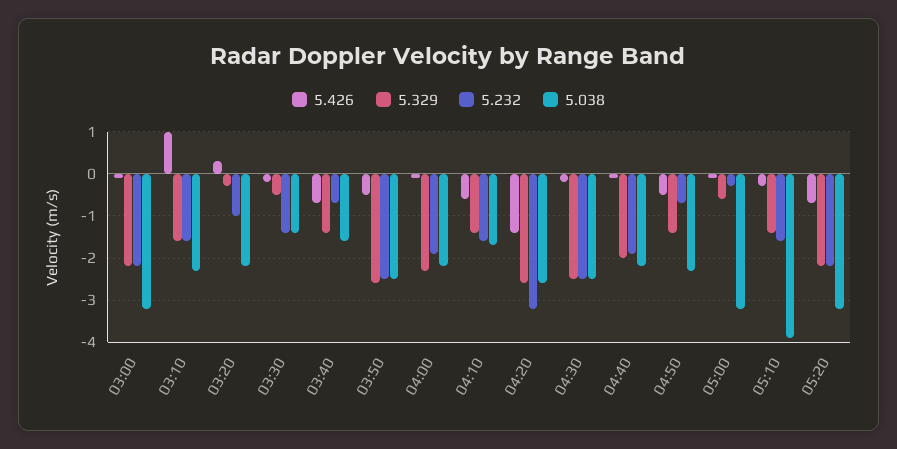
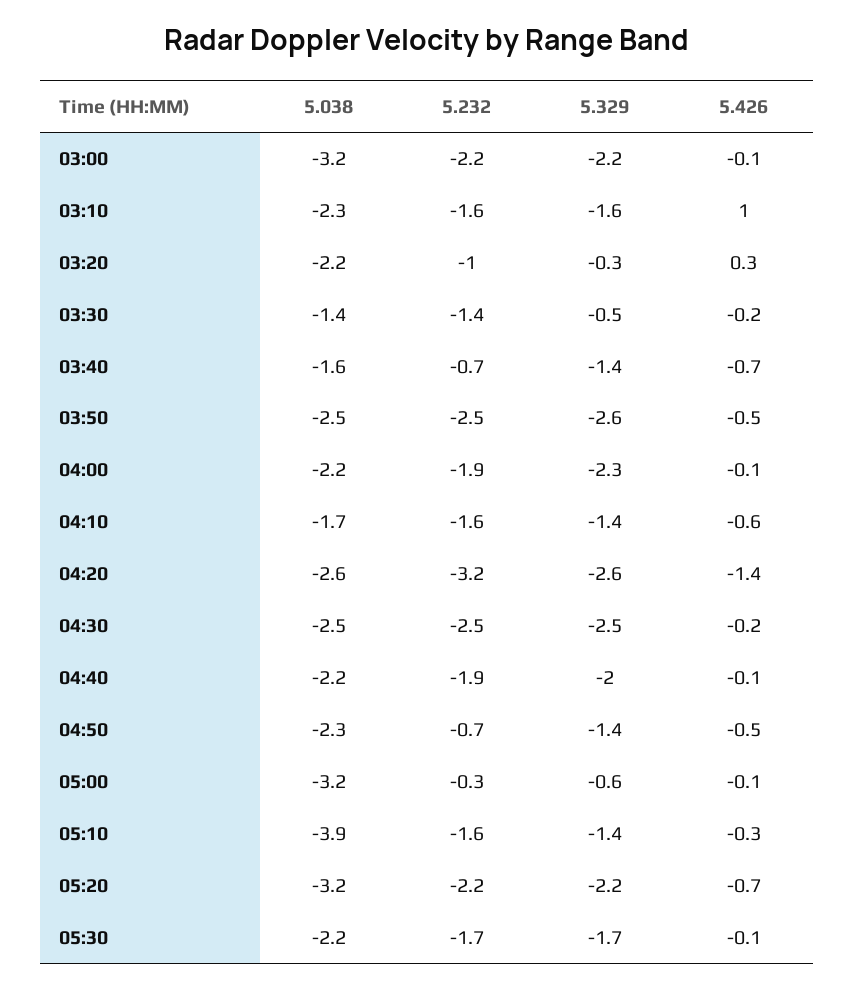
5.038, 05:30: none -> -2.2
5.232, 05:30: none -> -1.7
5.329, 05:30: none -> -1.7
5.426, 05:30: none -> -0.1

